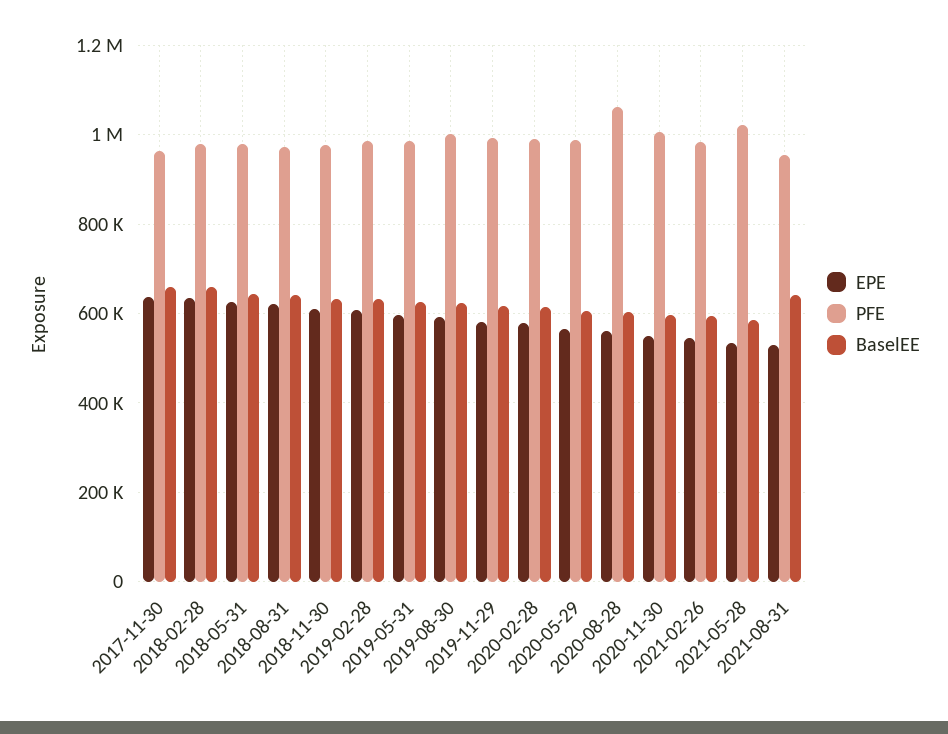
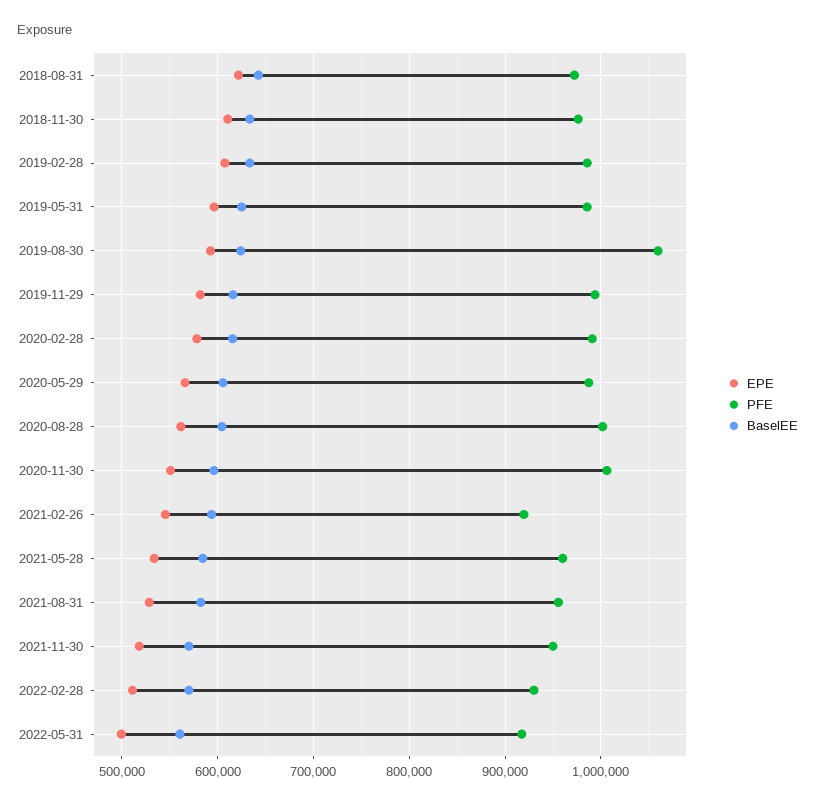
EPE, 2017-11-30: 640000 -> none
PFE, 2017-11-30: 960000 -> none
BaselEE, 2017-11-30: 660000 -> none
EPE, 2018-02-28: 640000 -> none
PFE, 2018-02-28: 980000 -> none
BaselEE, 2018-02-28: 660000 -> none
EPE, 2018-05-31: 620000 -> none
PFE, 2018-05-31: 980000 -> none
BaselEE, 2018-05-31: 640000 -> none
PFE, 2019-08-30: 1000000 -> 1060000
PFE, 2020-08-28: 1060000 -> 1000000
PFE, 2021-02-26: 980000 -> 920000
PFE, 2021-05-28: 1020000 -> 960000
BaselEE, 2021-08-31: 640000 -> 580000
EPE, 2021-11-30: none -> 520000
PFE, 2021-11-30: none -> 950000
BaselEE, 2021-11-30: none -> 570000
EPE, 2022-02-28: none -> 510000
PFE, 2022-02-28: none -> 930000
BaselEE, 2022-02-28: none -> 570000
EPE, 2022-05-31: none -> 500000
PFE, 2022-05-31: none -> 920000
BaselEE, 2022-05-31: none -> 560000

